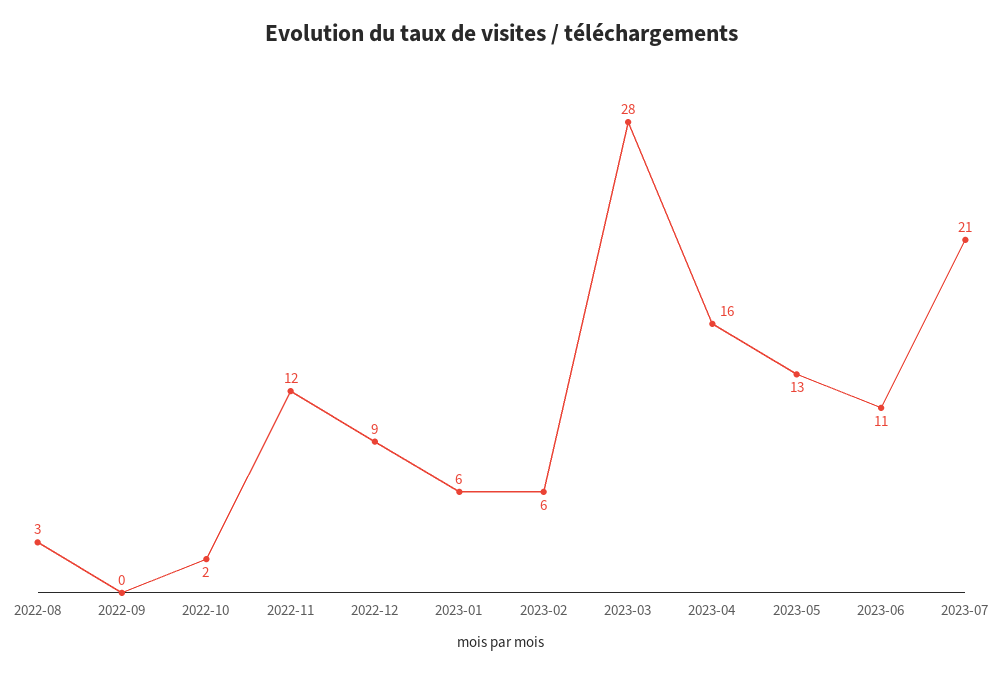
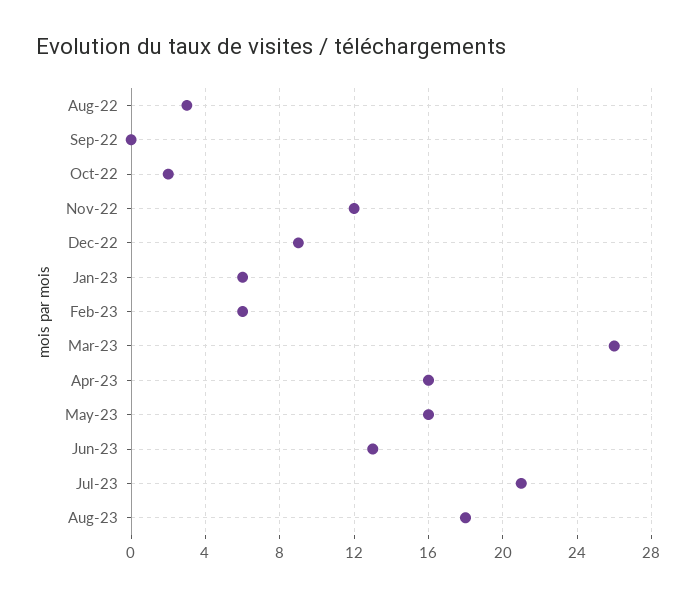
2023-03: 28 -> 26
2023-05: 13 -> 16
2023-06: 11 -> 13
Aug-23: none -> 18

